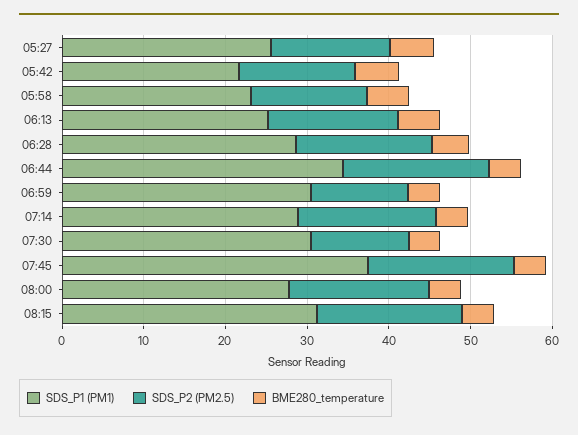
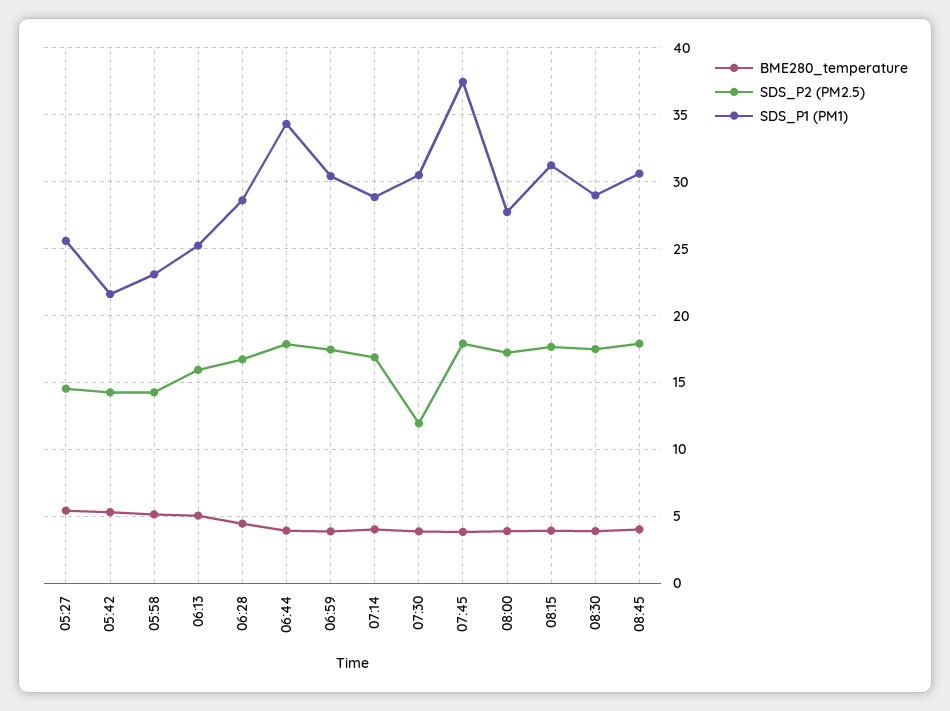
SDS_P2 (PM2.5), 06:59: 12 -> 17.5
BME280_temperature, 08:30: none -> 4
SDS_P2 (PM2.5), 08:30: none -> 17.5
SDS_P1 (PM1), 08:30: none -> 29
BME280_temperature, 08:45: none -> 4
SDS_P2 (PM2.5), 08:45: none -> 18
SDS_P1 (PM1), 08:45: none -> 30.5

